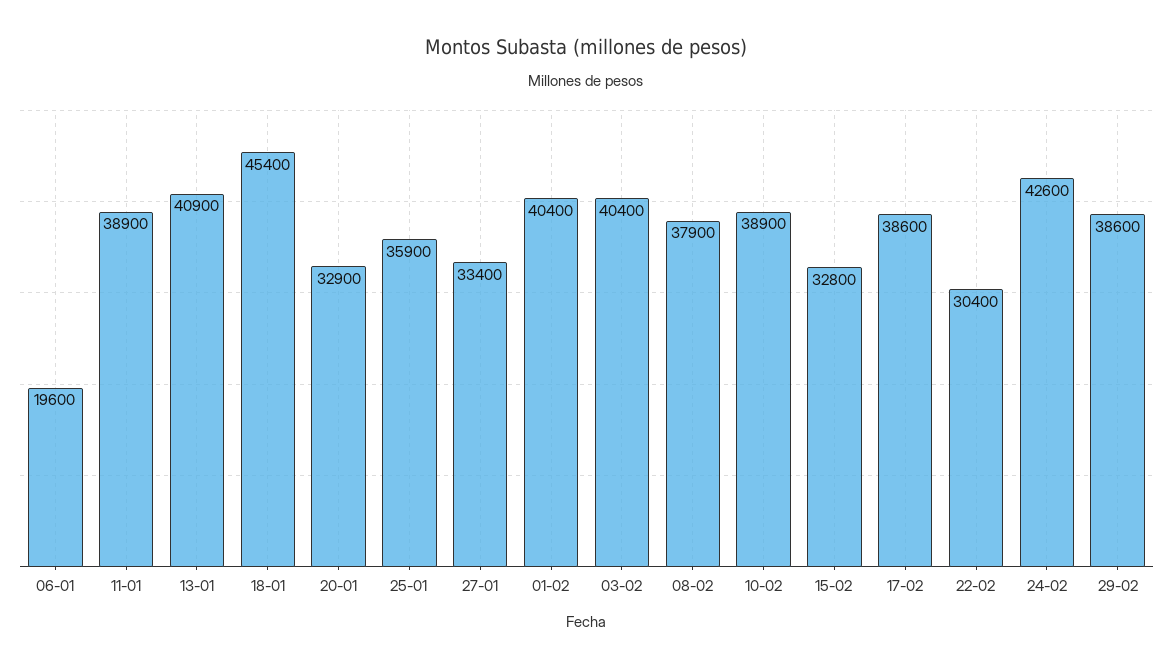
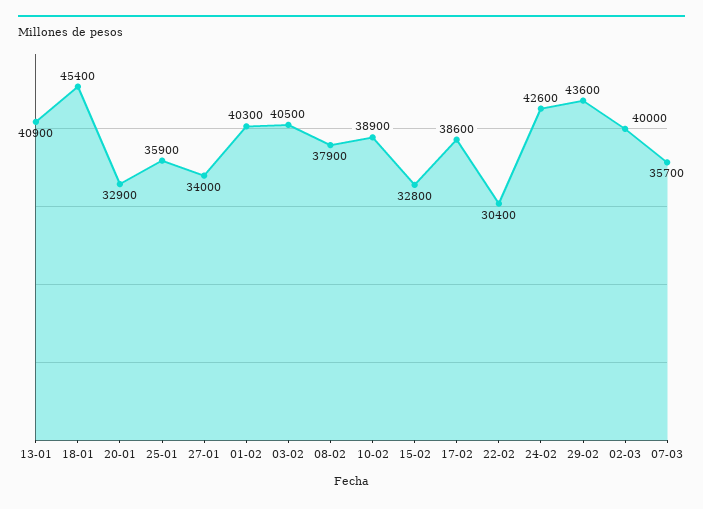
06-01: 19600 -> none
11-01: 38900 -> none
27-01: 33400 -> 34000
01-02: 40400 -> 40300
03-02: 40400 -> 40500
29-02: 38600 -> 43600
02-03: none -> 40000
07-03: none -> 35700

